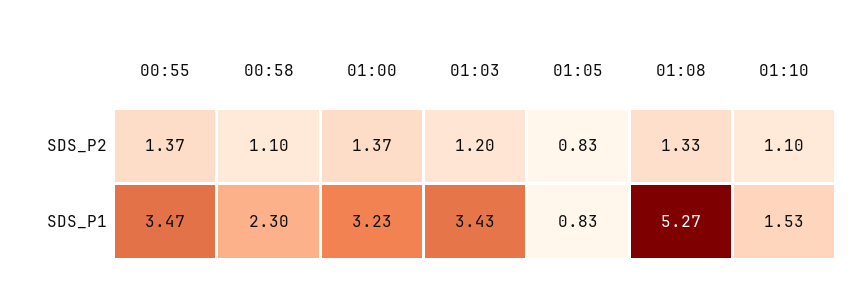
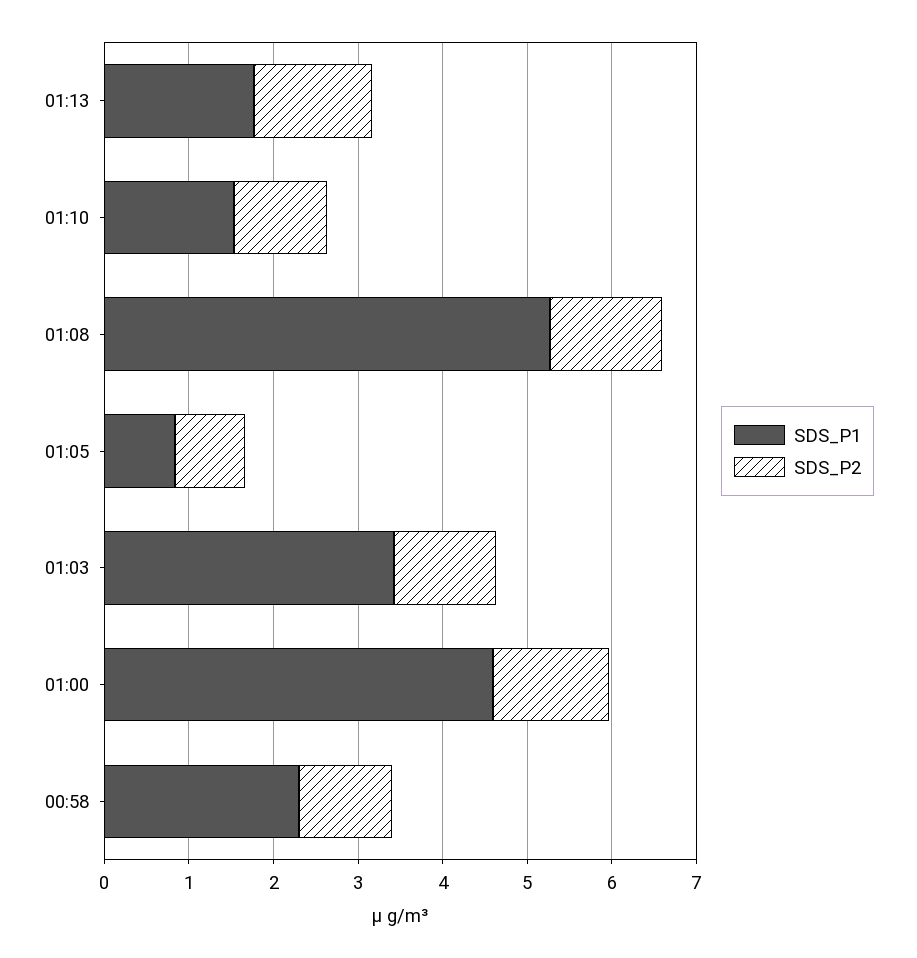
SDS_P2, 00:55: 1.37 -> none
SDS_P1, 00:55: 3.47 -> none
SDS_P1, 01:00: 3.23 -> 4.6
SDS_P1, 01:13: none -> 1.8
SDS_P2, 01:13: none -> 1.4

